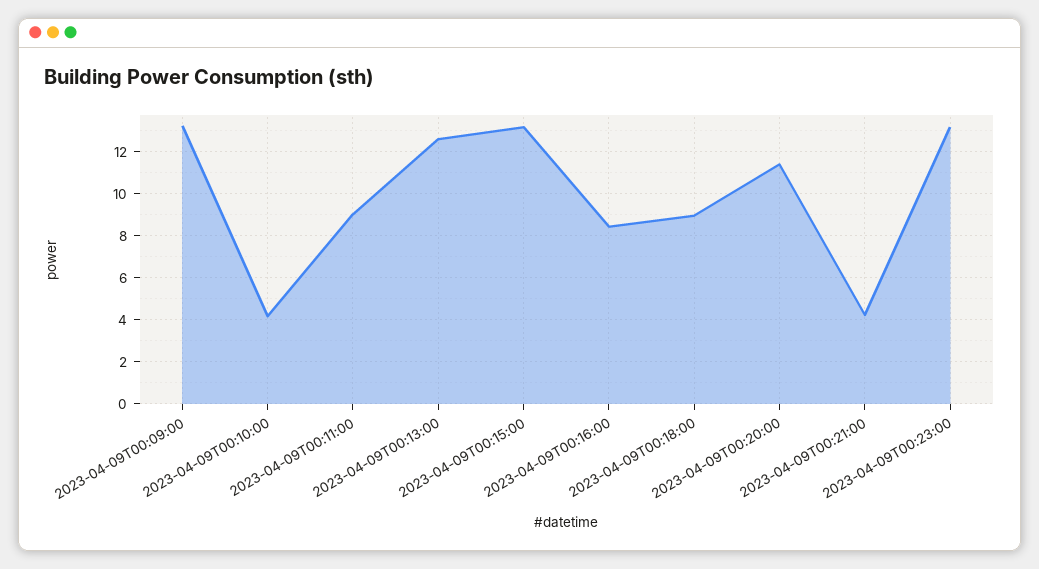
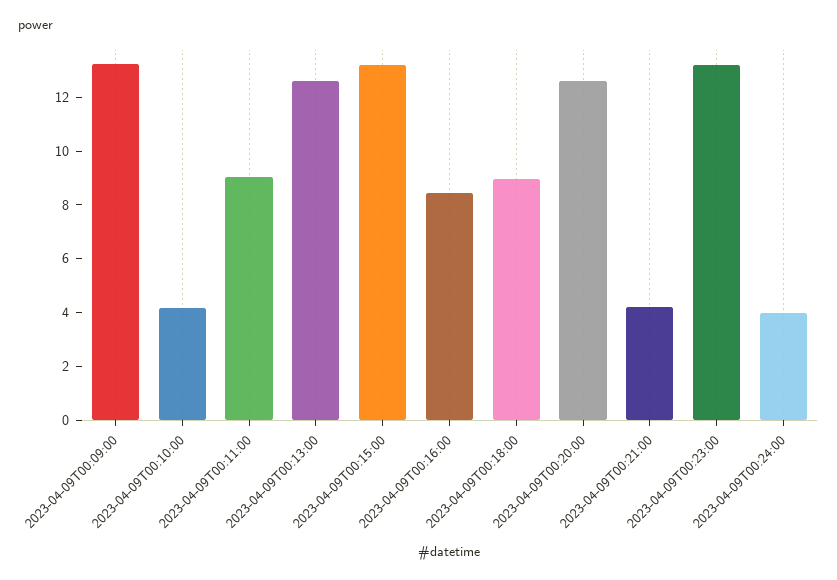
2023-04-09T00:20:00: 11.5 -> 12.5
2023-04-09T00:24:00: none -> 4

